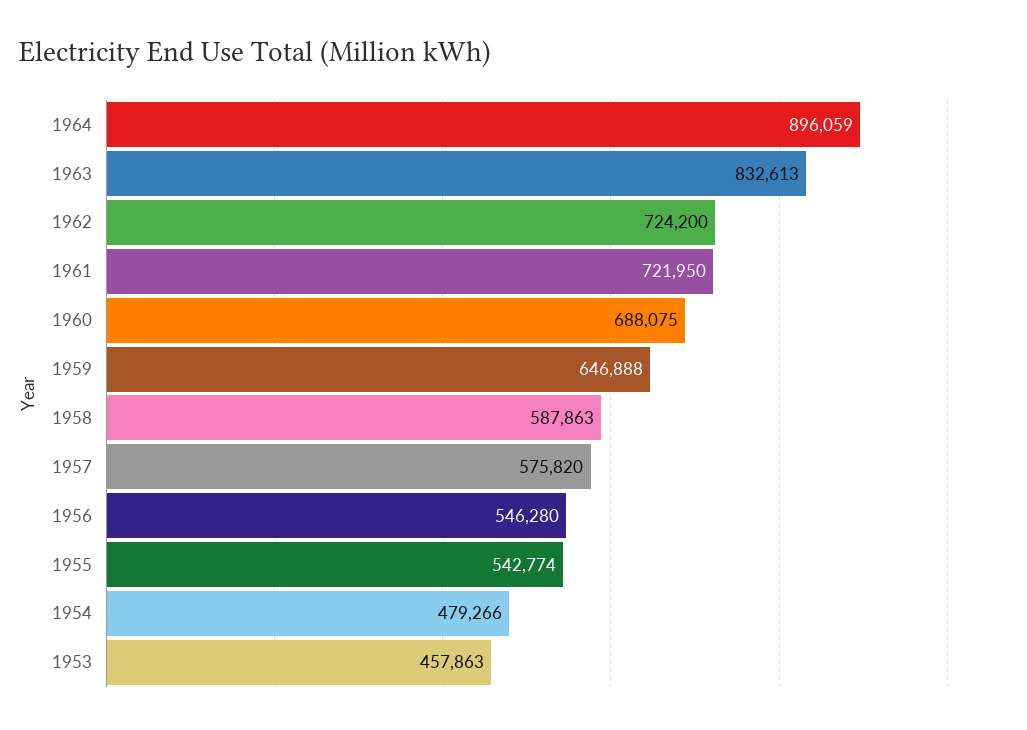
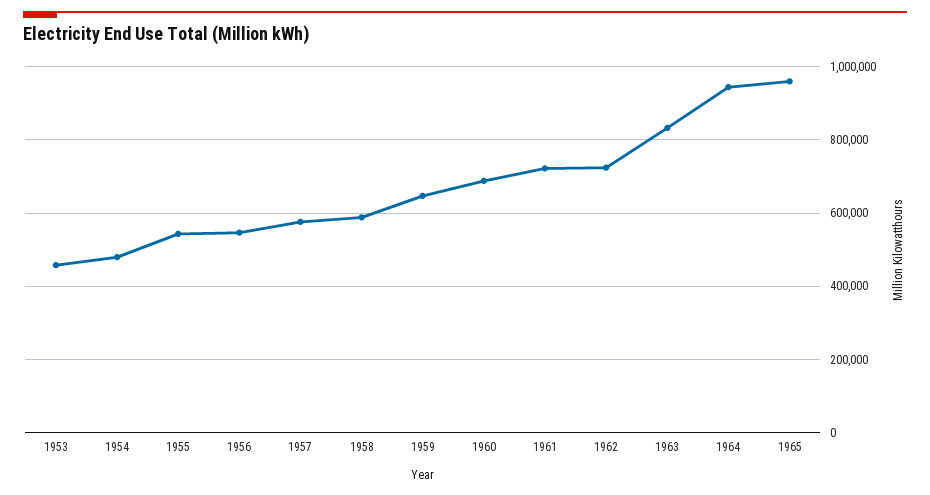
1964: 896059 -> 940000
1965: none -> 960000

